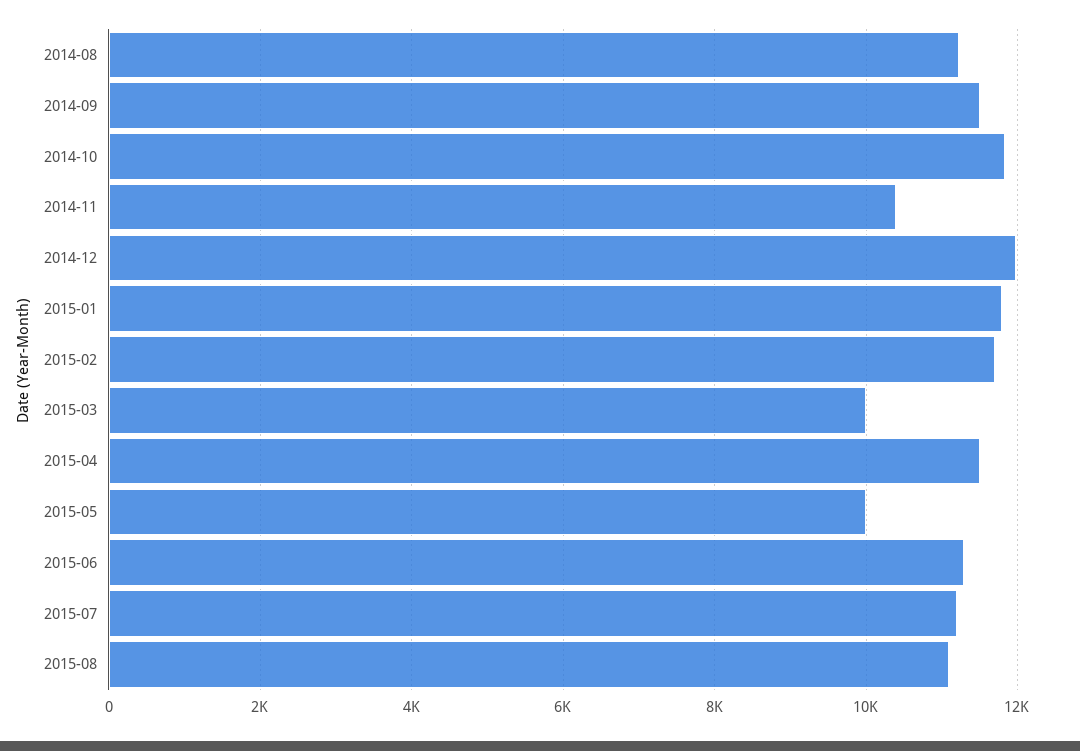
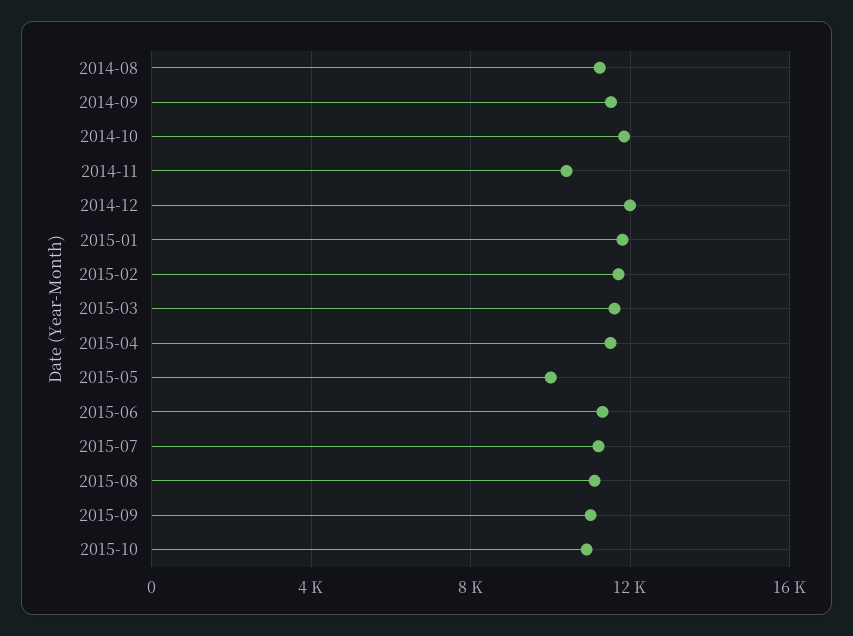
2015-03: 10000 -> 11500
2015-09: none -> 11000
2015-10: none -> 11000

